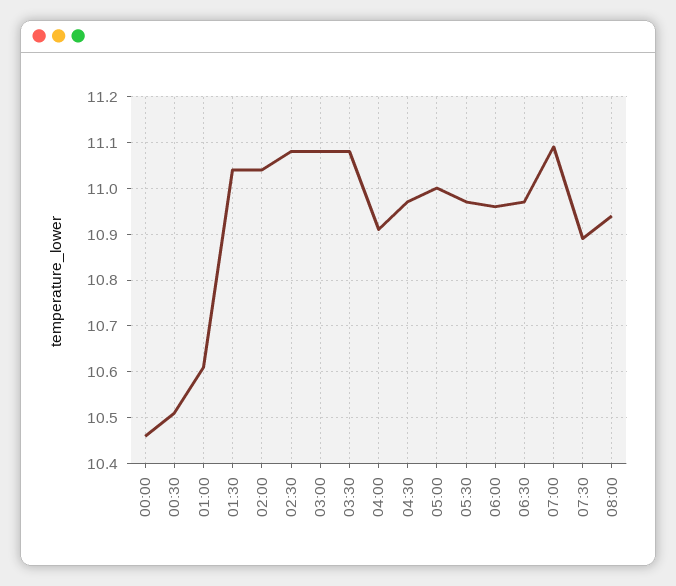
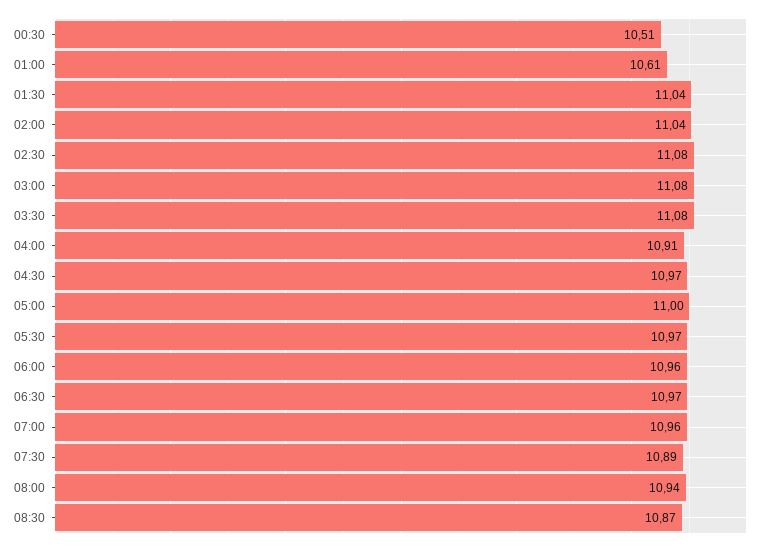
00:00: 10.45 -> none
07:00: 11.1 -> 10.96
08:30: none -> 10.87

